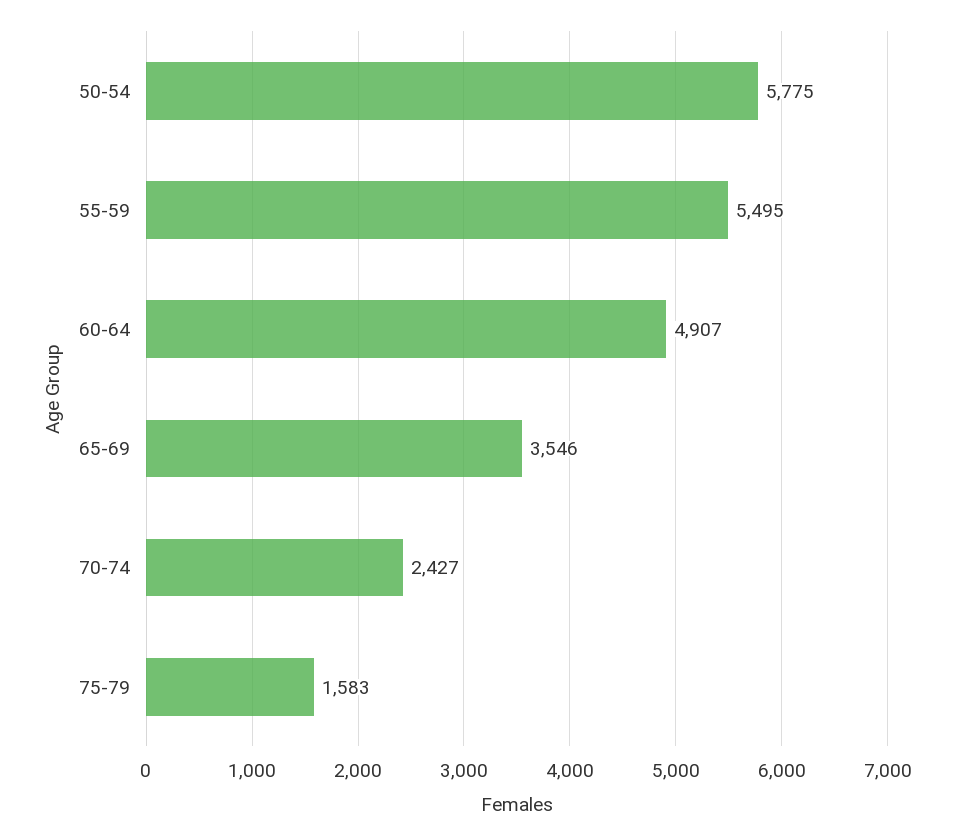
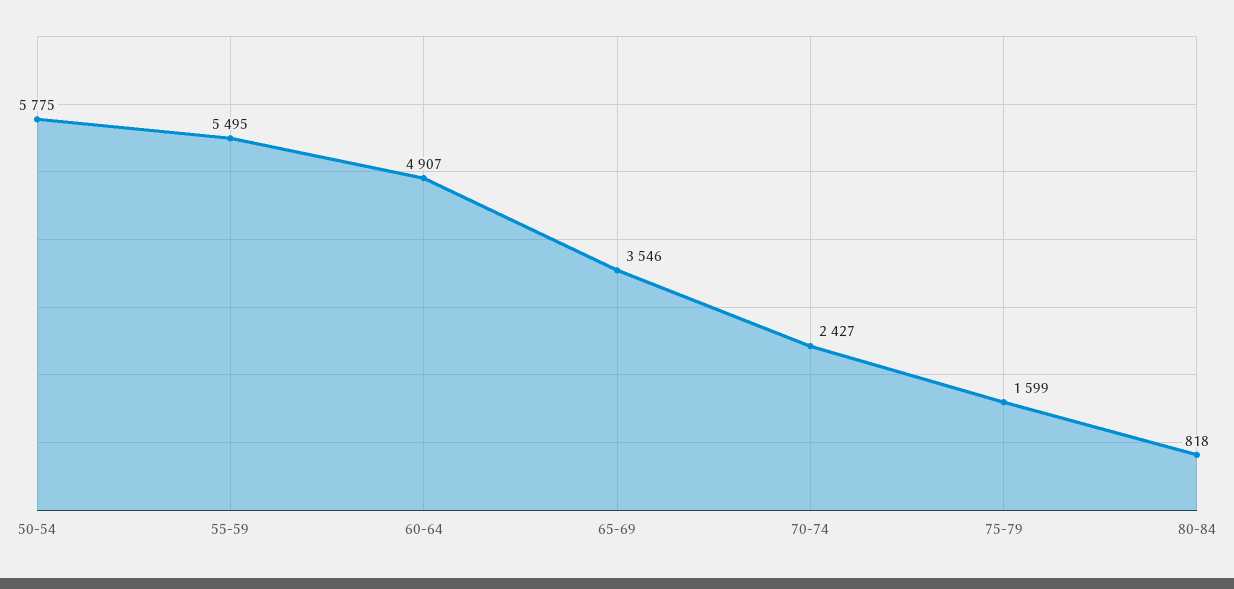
75-79: 1583 -> 1599
80-84: none -> 818

